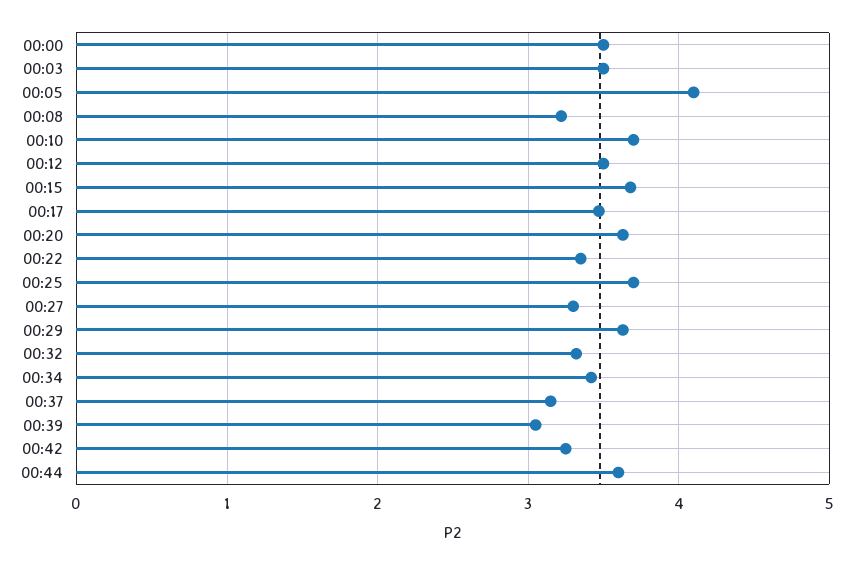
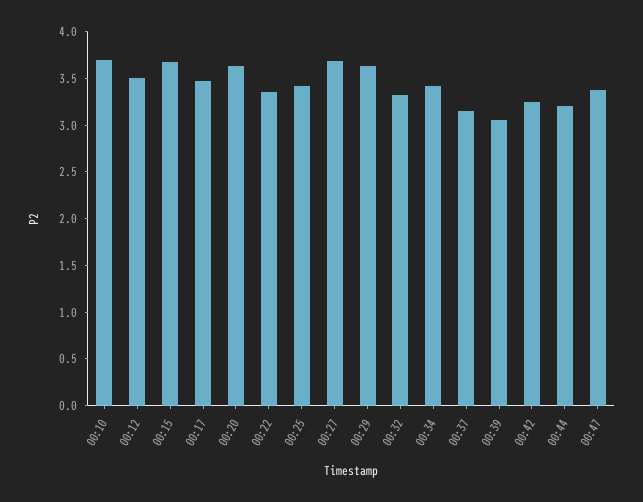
00:00: 3.5 -> none
00:03: 3.5 -> none
00:05: 4.1 -> none
00:08: 3.2 -> none
00:25: 3.7 -> 3.4
00:27: 3.3 -> 3.7
00:44: 3.6 -> 3.2
00:47: none -> 3.4

